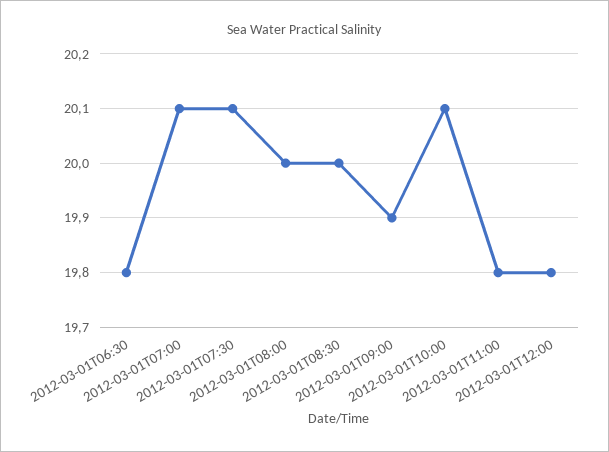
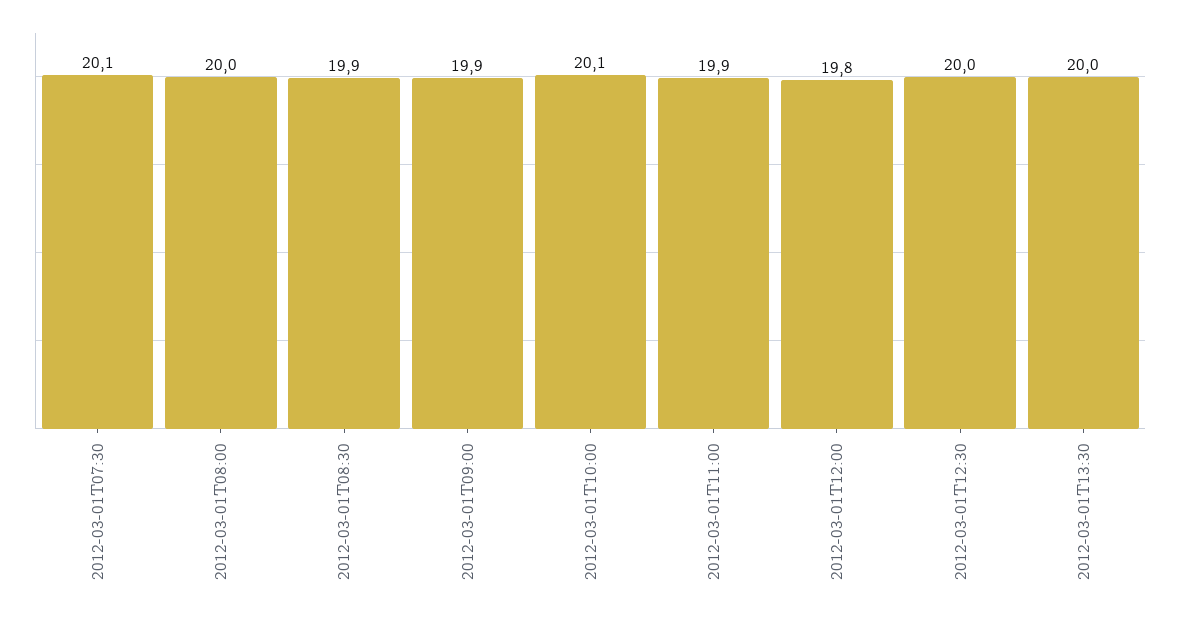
2012-03-01T06:30: 19.8 -> none
2012-03-01T07:00: 20.1 -> none
2012-03-01T08:30: 20 -> 19.9
2012-03-01T11:00: 19.8 -> 19.9
2012-03-01T12:30: none -> 20
2012-03-01T13:30: none -> 20

